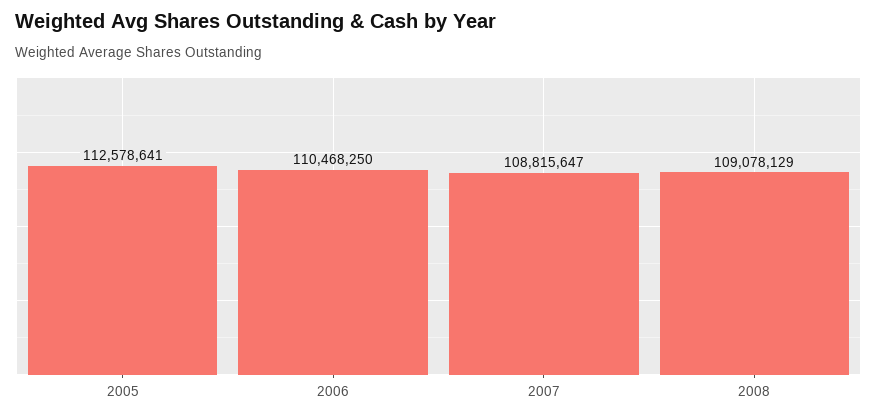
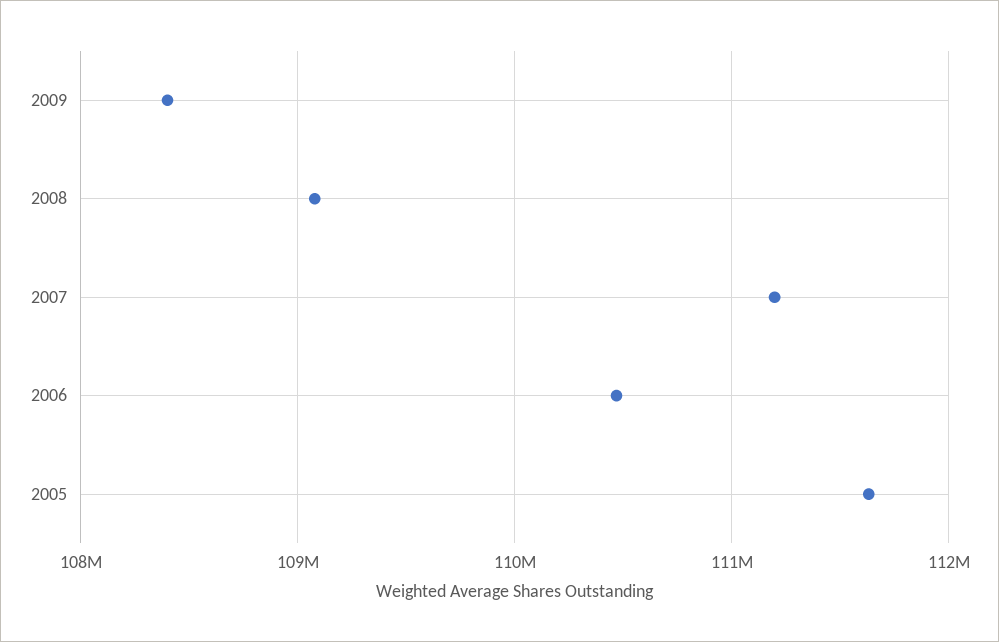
2005: 112578641 -> 111600000
2007: 108815647 -> 111200000
2009: none -> 108400000

